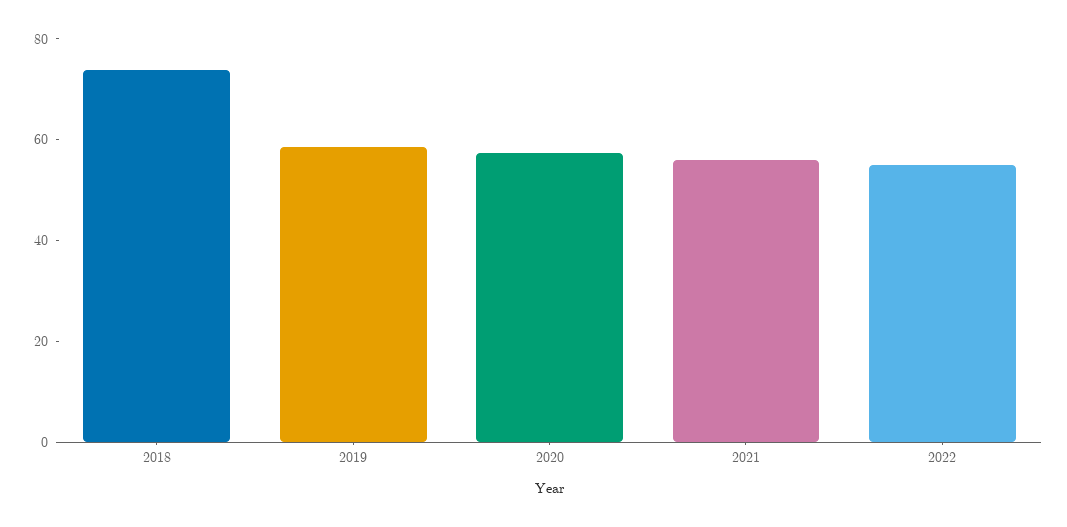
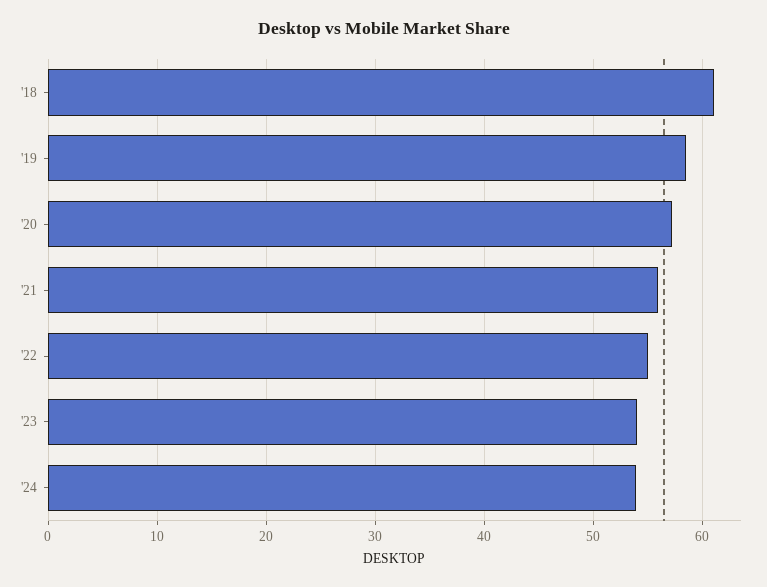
2018: 75 -> 61
'23: none -> 54
'24: none -> 54

